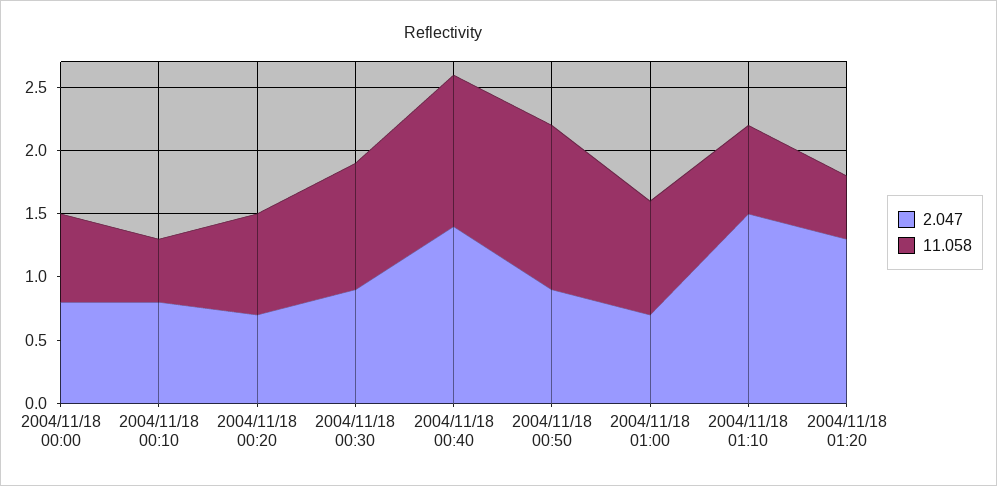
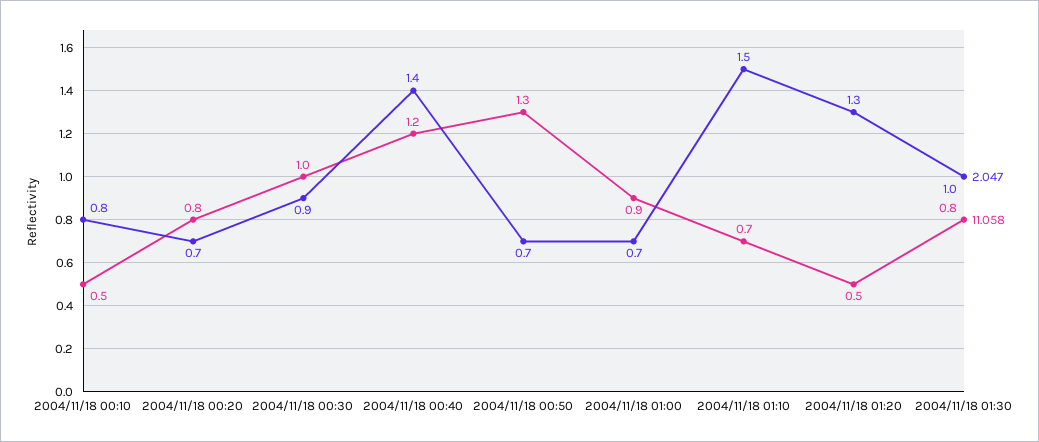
2.047, 2004/11/18 00:00: 0.8 -> none
11.058, 2004/11/18 00:00: 0.7 -> none
2.047, 2004/11/18 00:50: 0.9 -> 0.7
2.047, 2004/11/18 01:30: none -> 1
11.058, 2004/11/18 01:30: none -> 0.8

